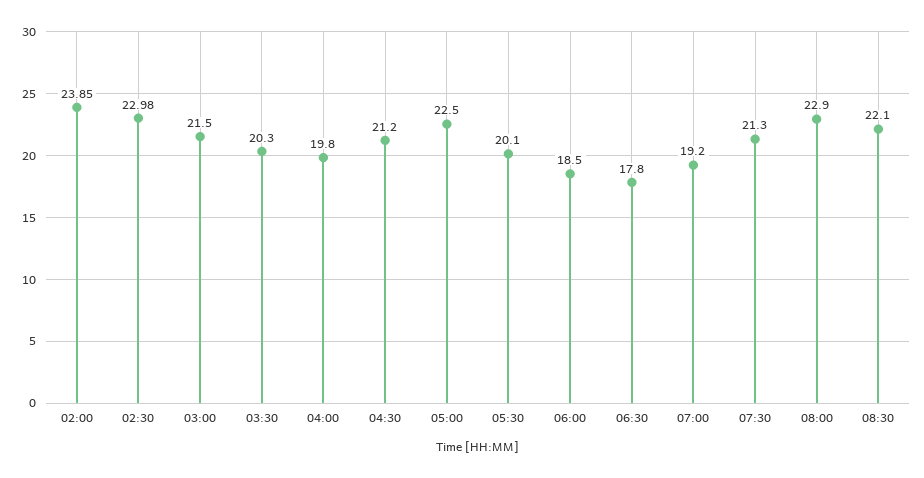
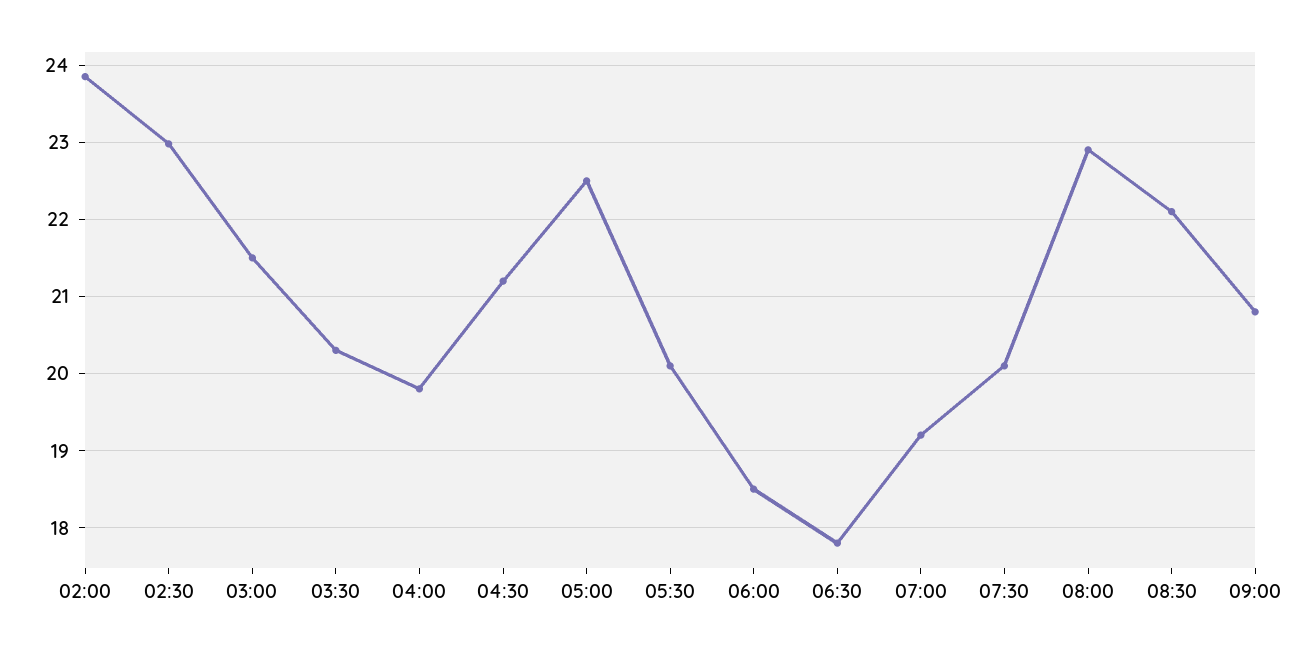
07:30: 21.3 -> 20.1
09:00: none -> 20.8

